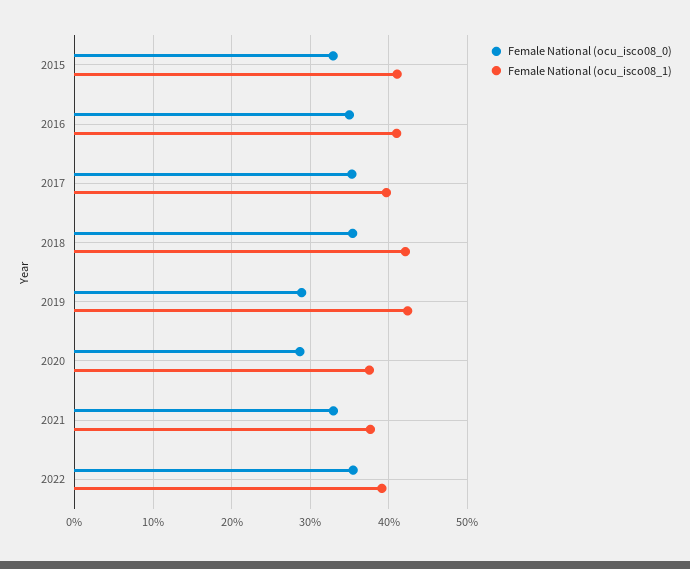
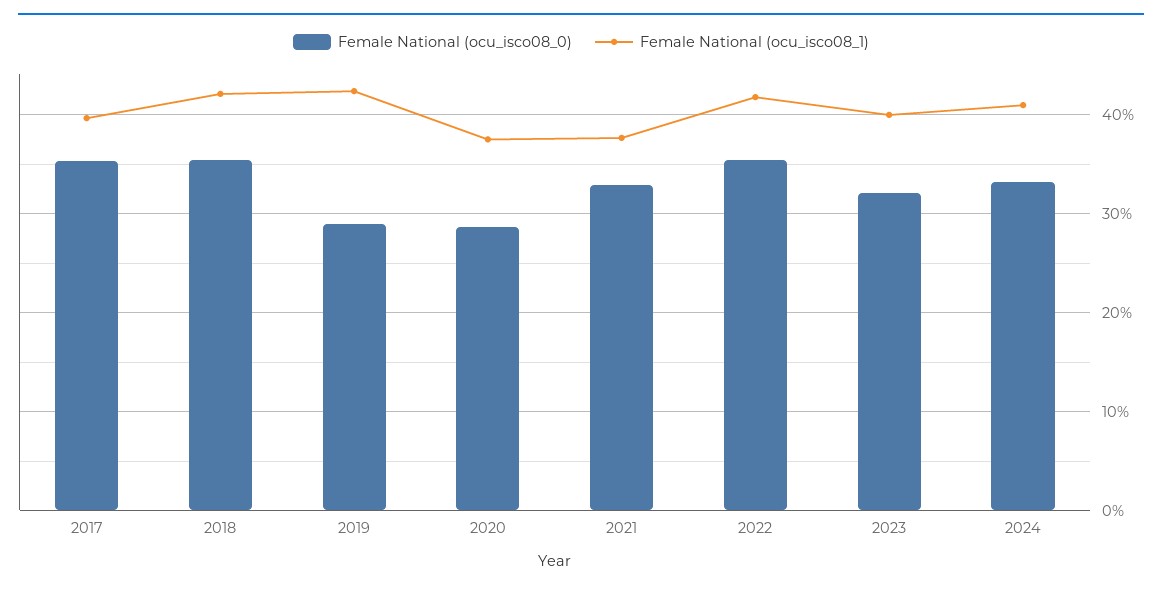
Female National (ocu_isco08_0), 2015: 33 -> none
Female National (ocu_isco08_1), 2015: 41 -> none
Female National (ocu_isco08_0), 2016: 35 -> none
Female National (ocu_isco08_1), 2016: 41 -> none
Female National (ocu_isco08_1), 2022: 39 -> 42
Female National (ocu_isco08_0), 2023: none -> 32
Female National (ocu_isco08_1), 2023: none -> 40
Female National (ocu_isco08_0), 2024: none -> 33
Female National (ocu_isco08_1), 2024: none -> 41

